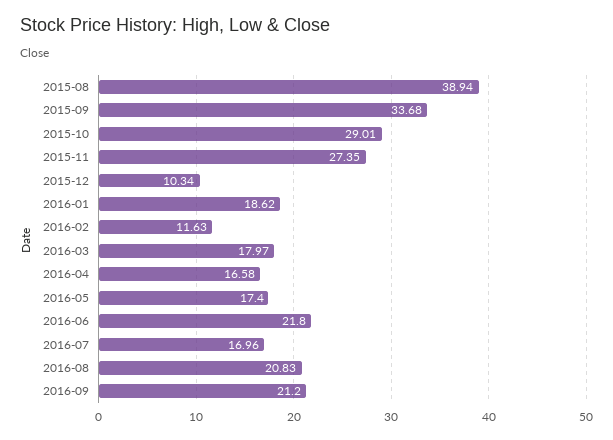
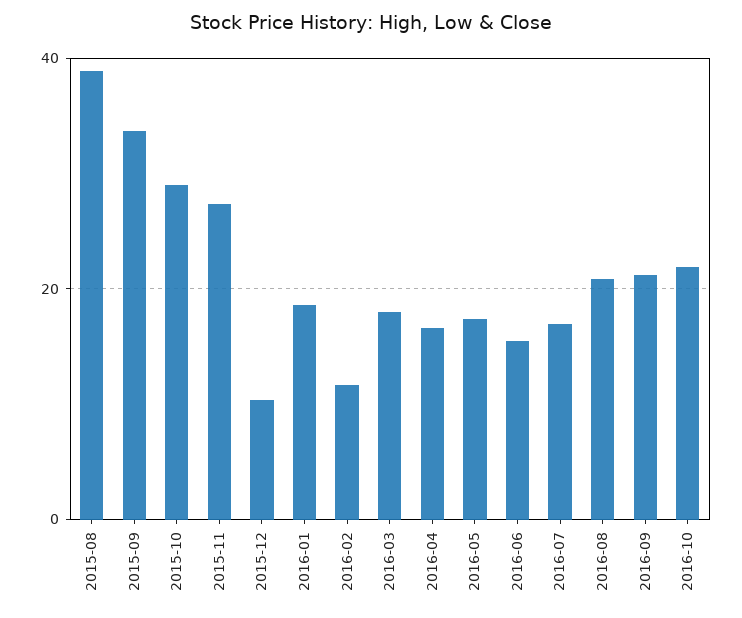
2016-06: 21.8 -> 16
2016-10: none -> 22

